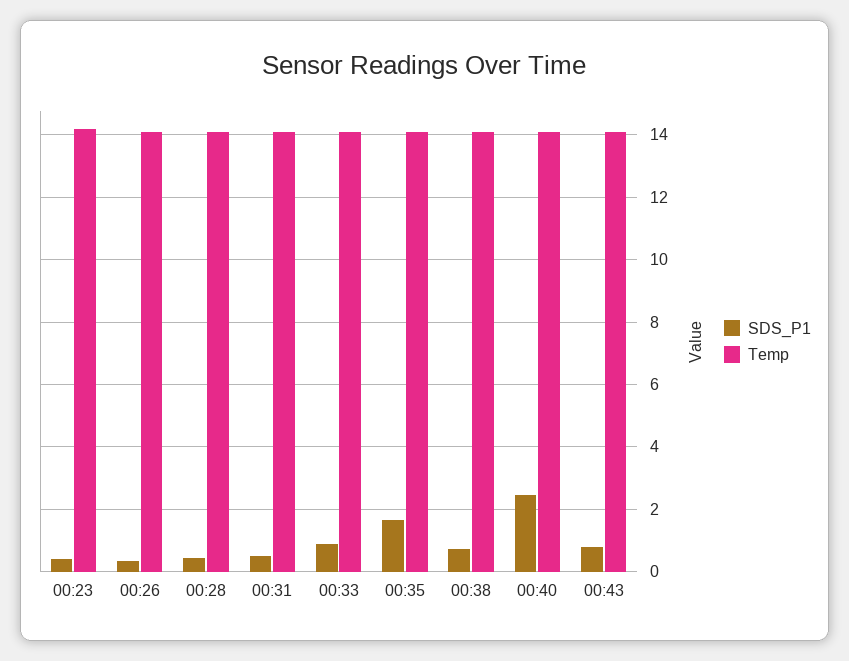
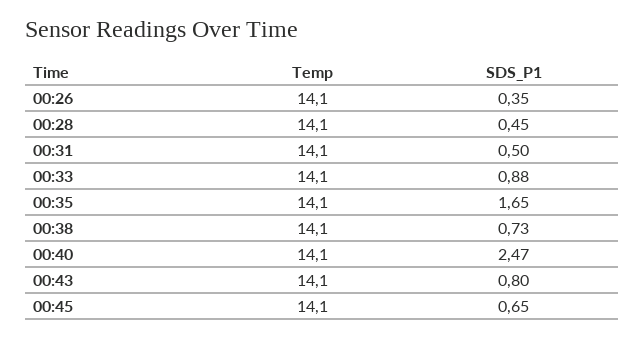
SDS_P1, 00:23: 0.4 -> none
Temp, 00:23: 14.2 -> none
Temp, 00:45: none -> 14.1
SDS_P1, 00:45: none -> 0.65

